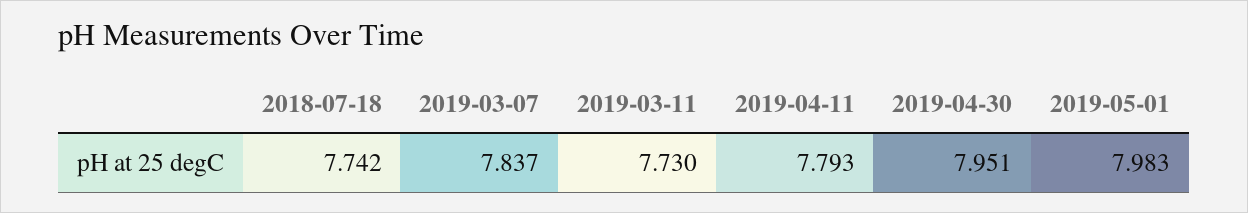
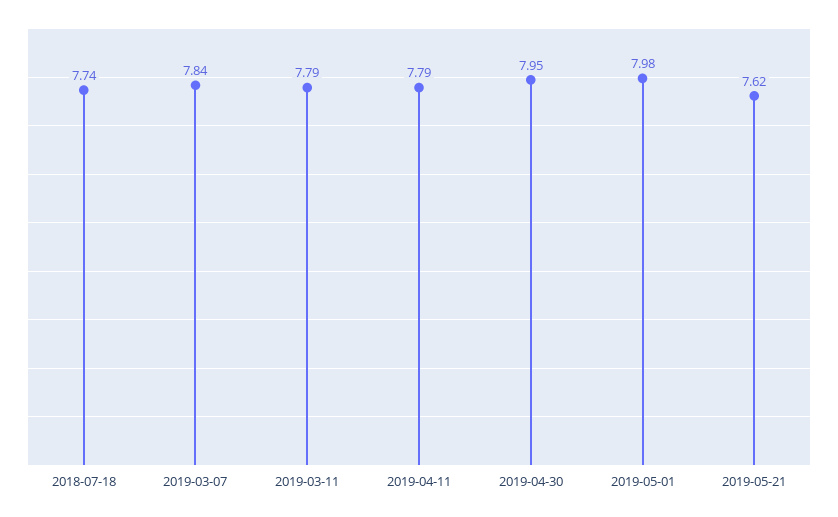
2019-03-11: 7.73 -> 7.79
2019-05-21: none -> 7.62

